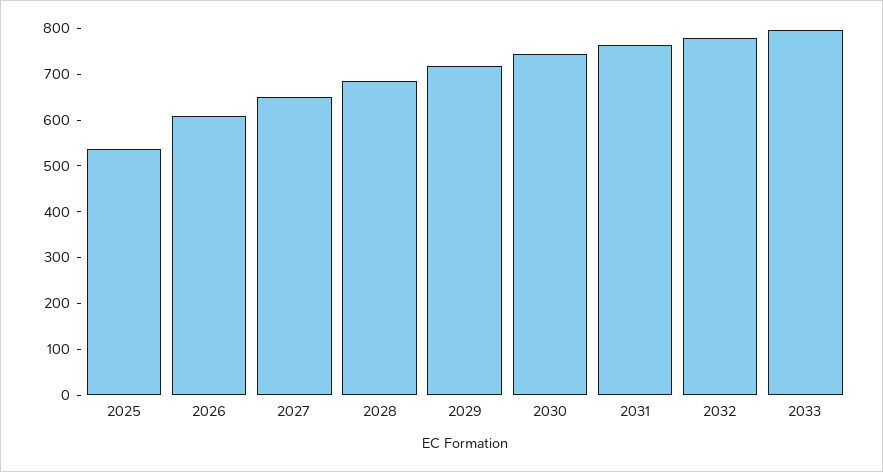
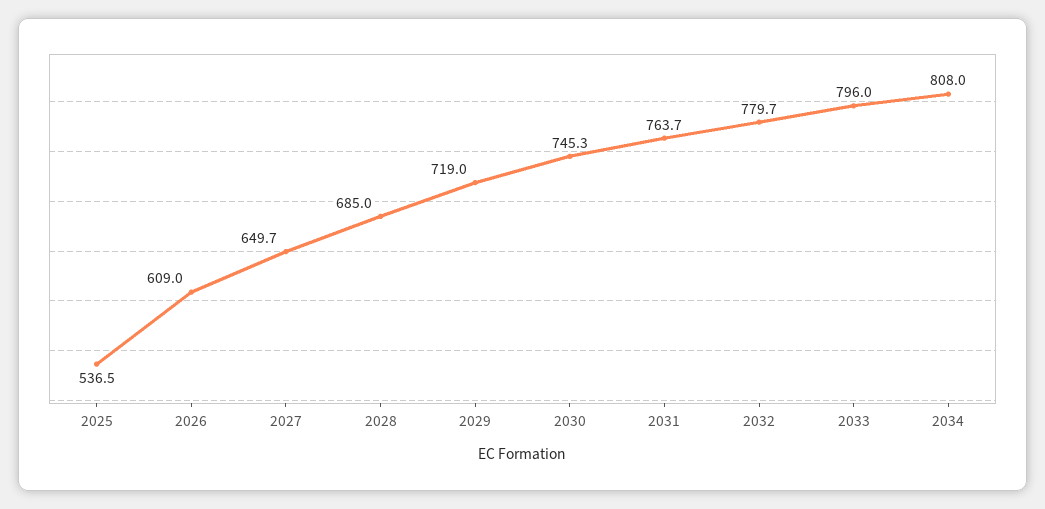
2034: none -> 808

